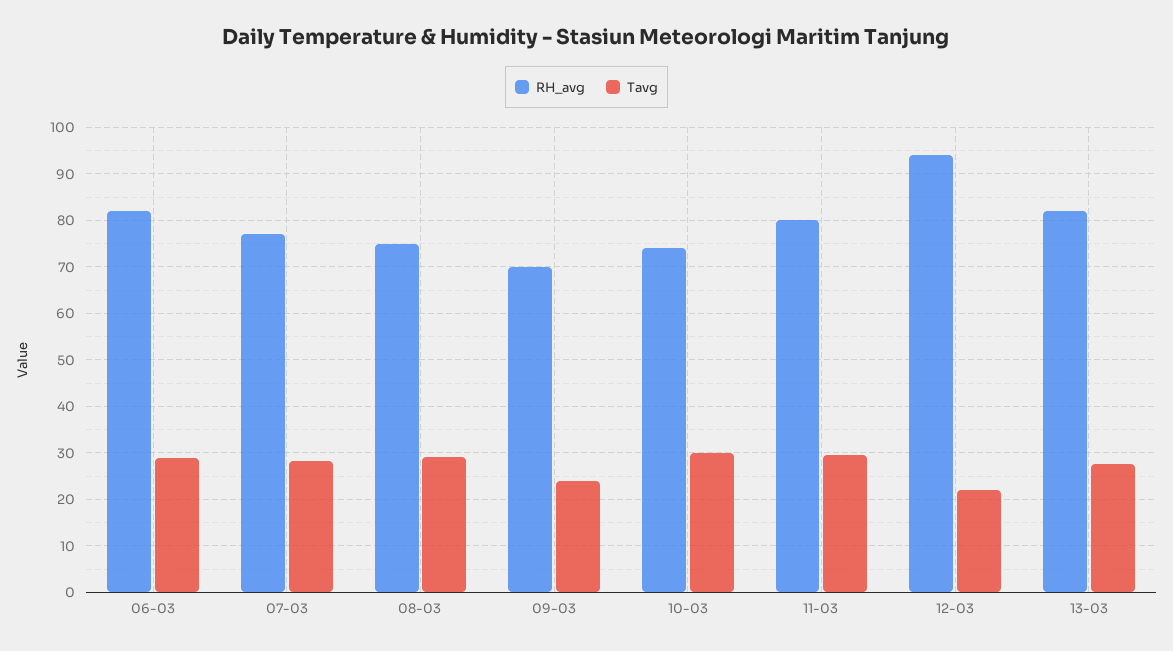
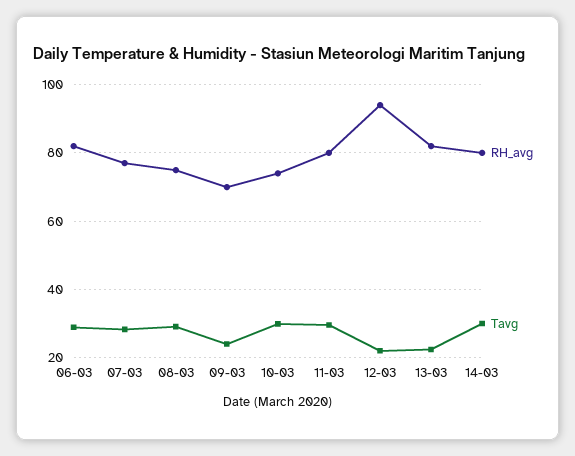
Tavg, 13-03: 28 -> 22
RH_avg, 14-03: none -> 80
Tavg, 14-03: none -> 30

